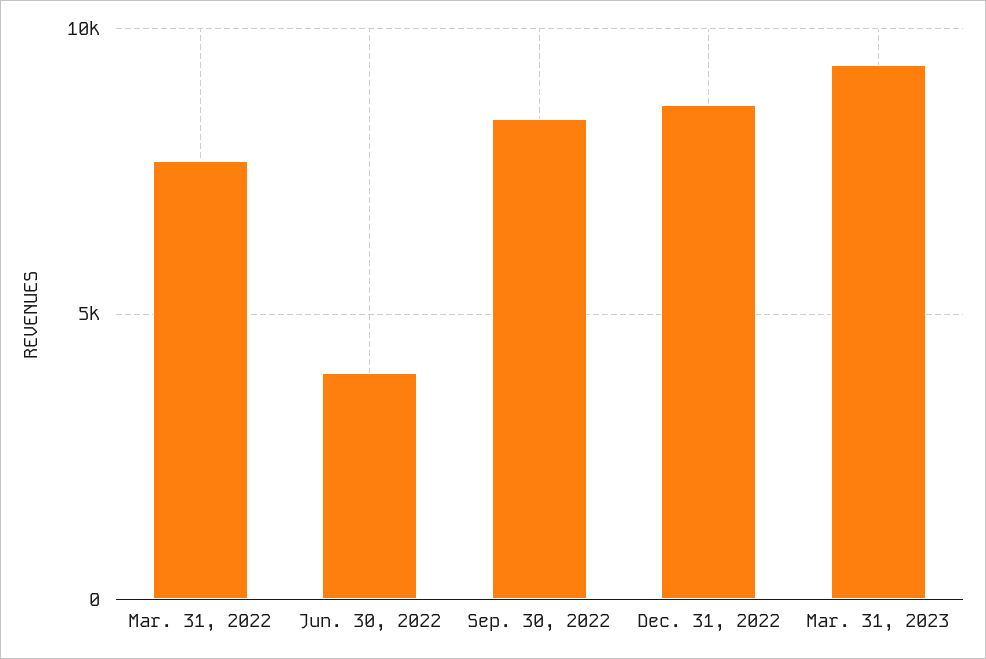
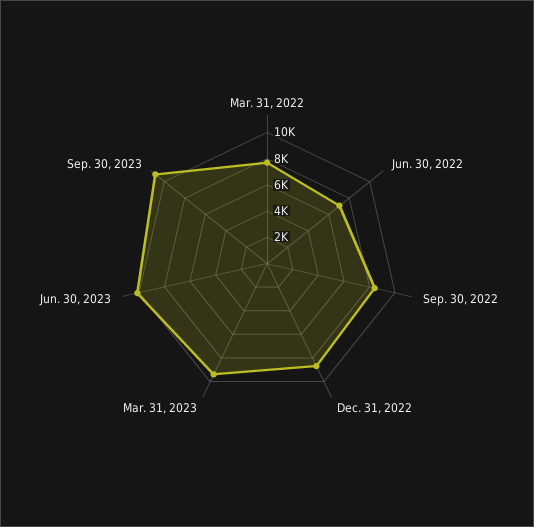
Jun. 30, 2022: 4000 -> 7000
Jun. 30, 2023: none -> 10000
Sep. 30, 2023: none -> 11000

